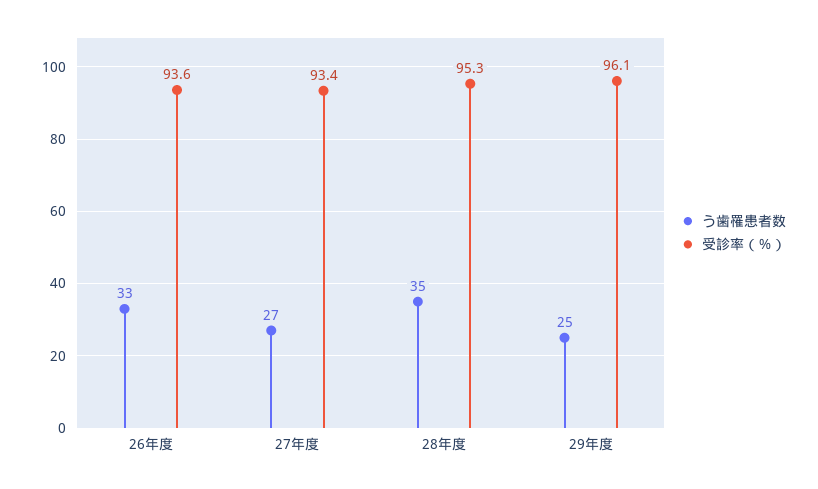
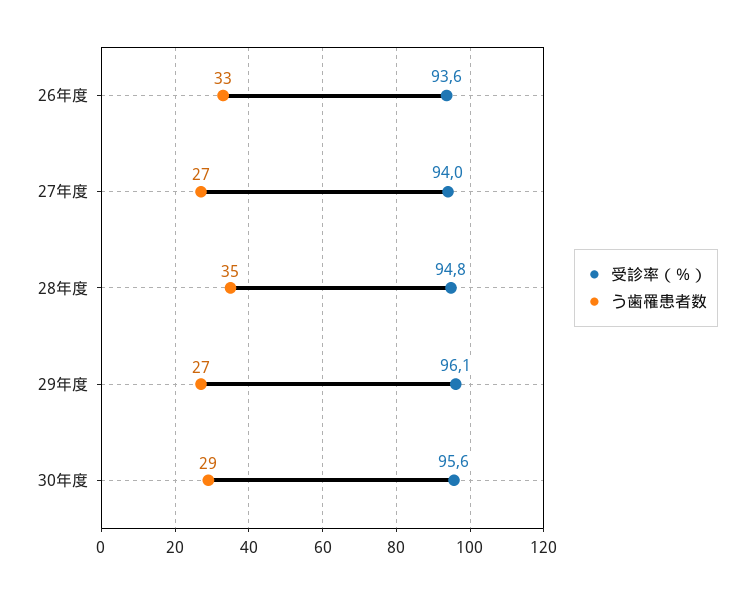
受診率（％）, 27年度: 93.4 -> 94
受診率（％）, 28年度: 95.3 -> 94.8
う歯罹患者数, 29年度: 25 -> 27
受診率（％）, 30年度: none -> 95.6
う歯罹患者数, 30年度: none -> 29

